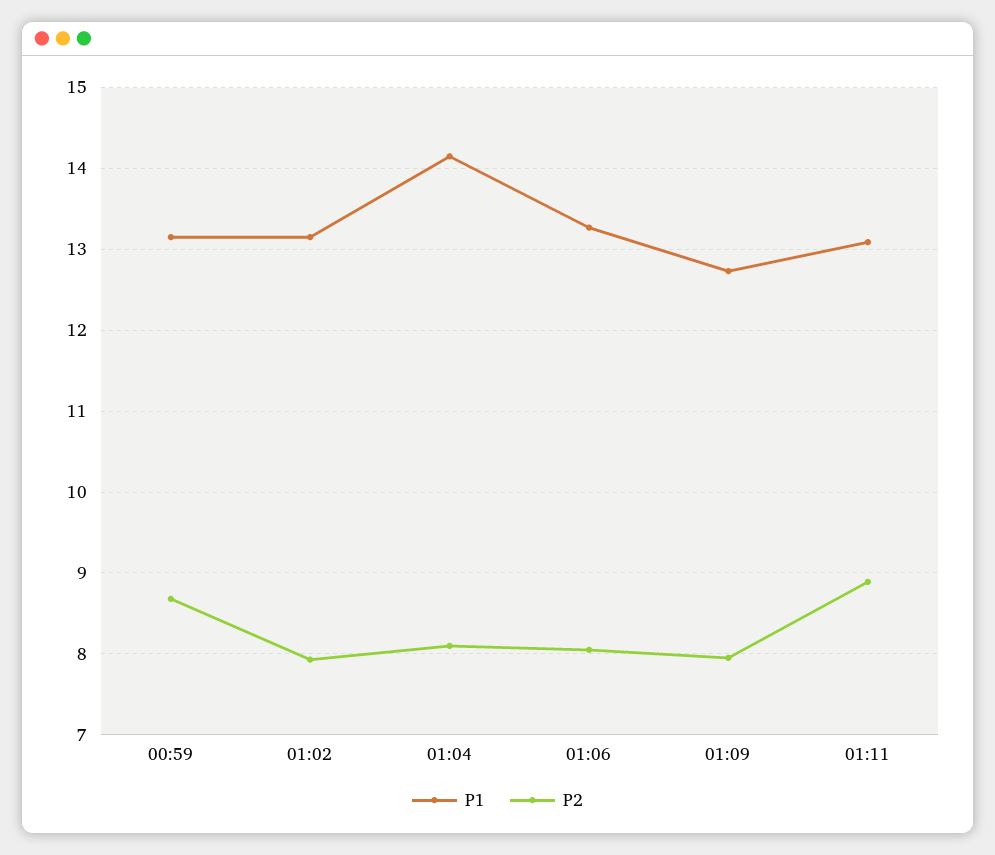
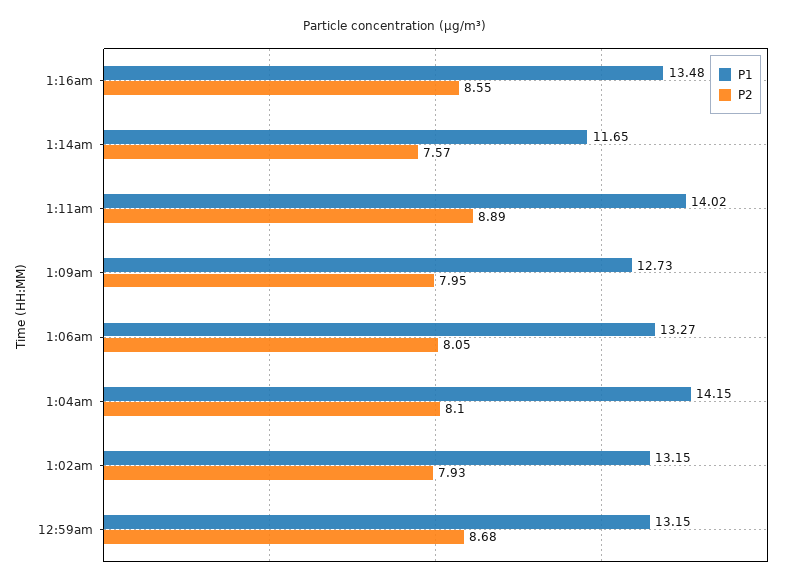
P1, 01:11: 13.1 -> 14.02
P1, 1:16am: none -> 13.48
P2, 1:16am: none -> 8.55
P1, 1:14am: none -> 11.65
P2, 1:14am: none -> 7.57

